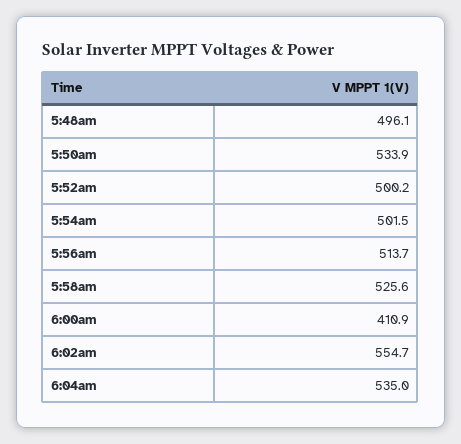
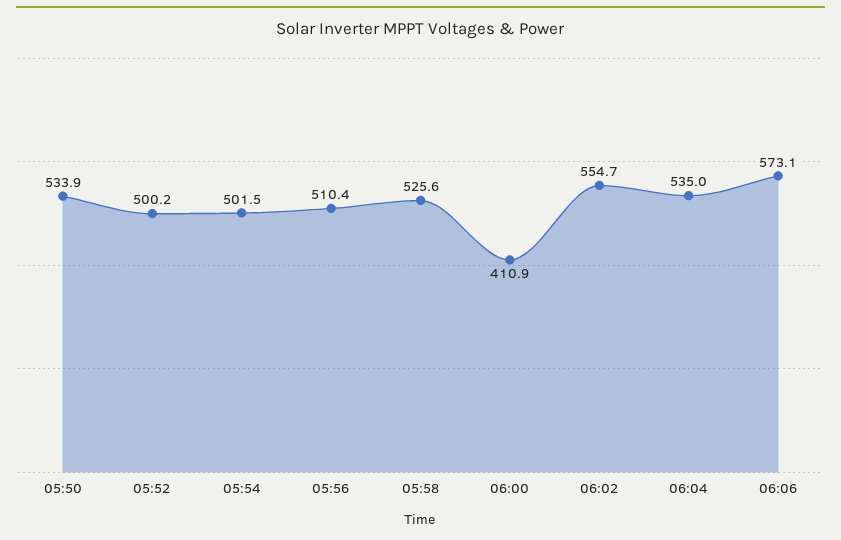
5:48am: 496.1 -> none
5:56am: 513.7 -> 510.4
06:06: none -> 573.1

